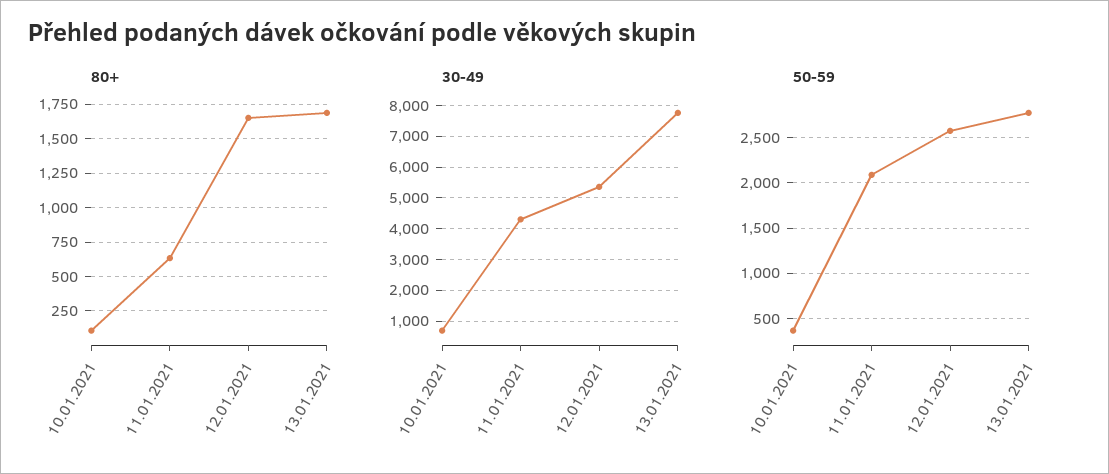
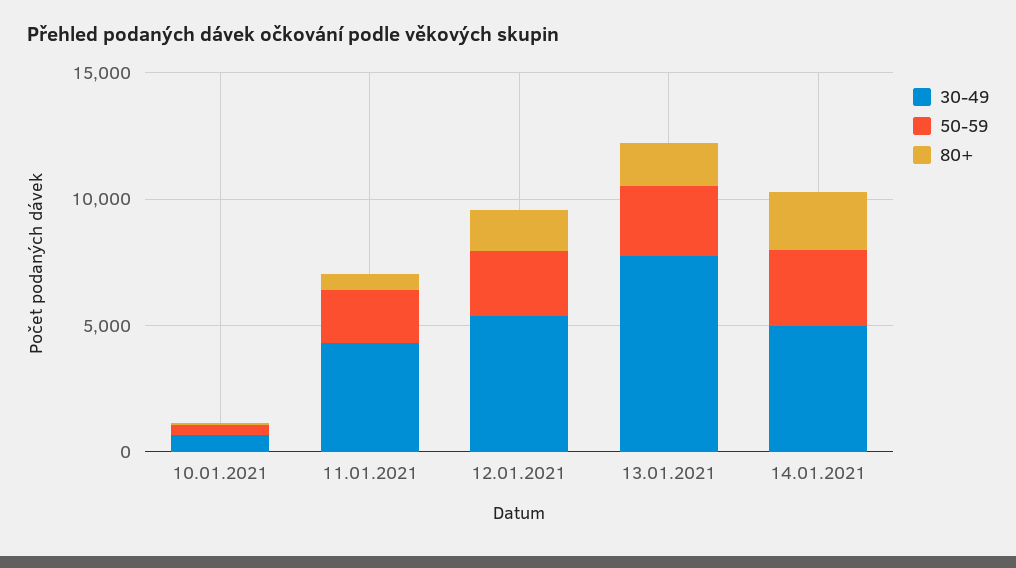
30-49, 14.01.2021: none -> 5000
50-59, 14.01.2021: none -> 3000
80+, 14.01.2021: none -> 2000

